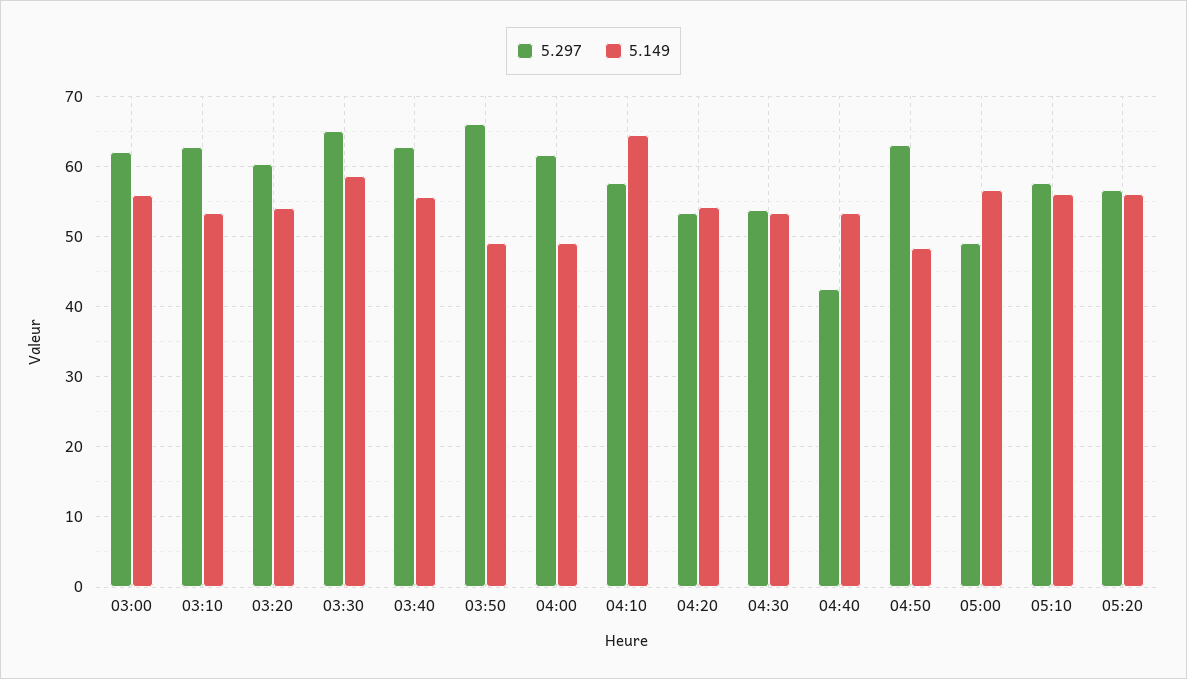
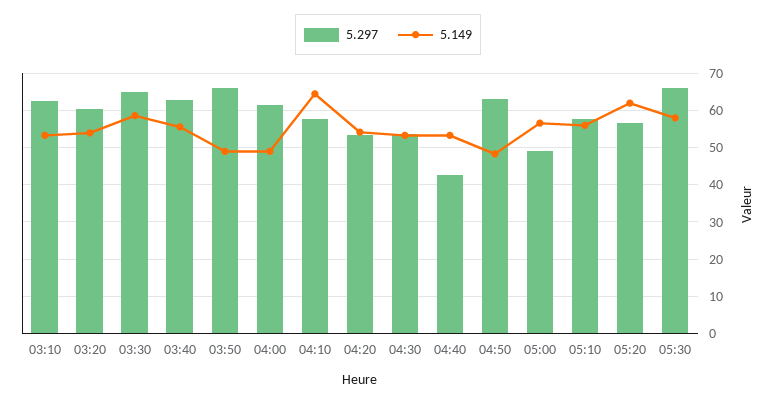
5.297, 03:00: 62 -> none
5.149, 03:00: 56 -> none
5.149, 05:20: 56 -> 62
5.297, 05:30: none -> 66
5.149, 05:30: none -> 58

